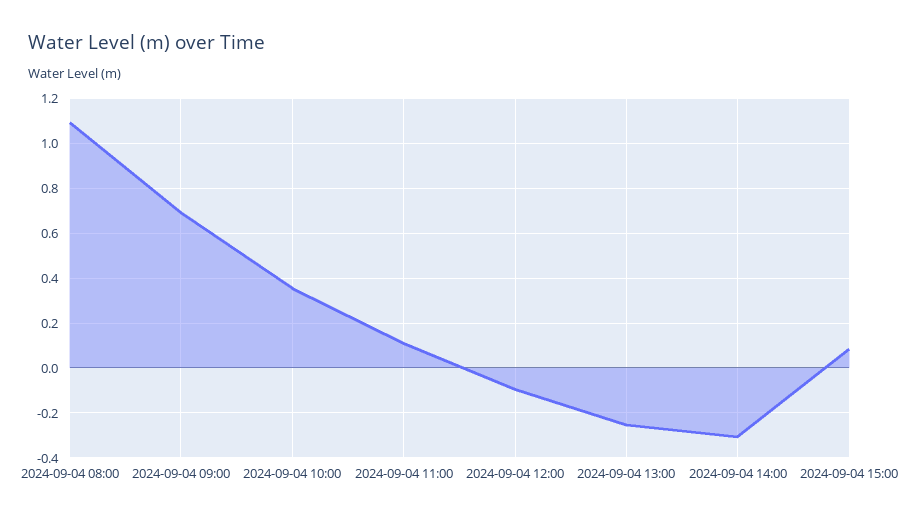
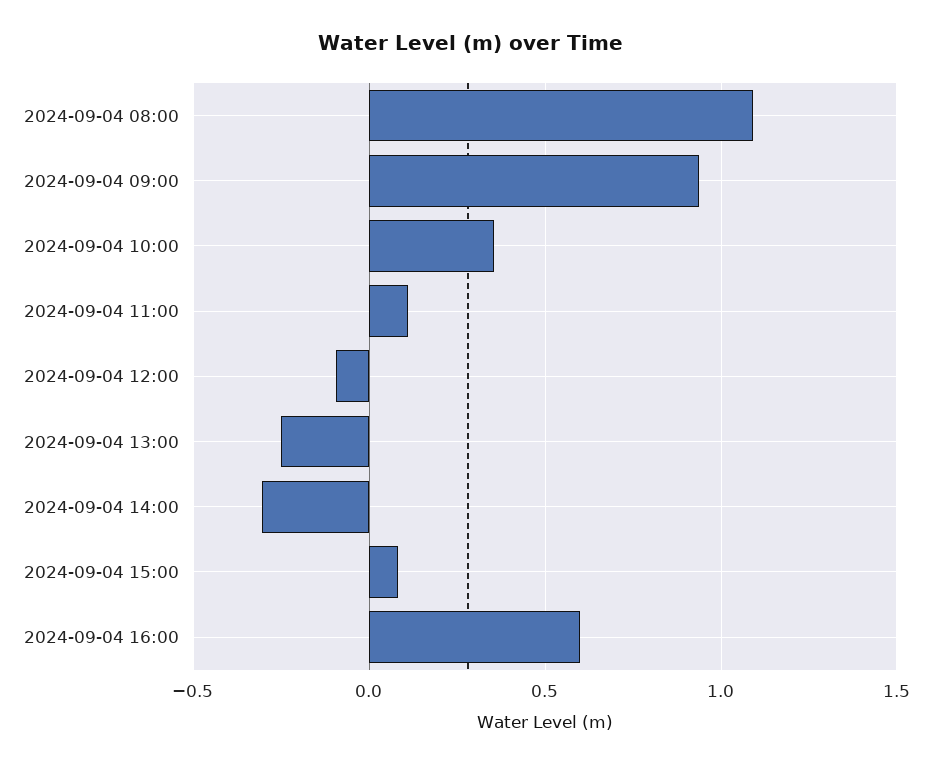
2024-09-04 09:00: 0.7 -> 0.95
2024-09-04 16:00: none -> 0.6

